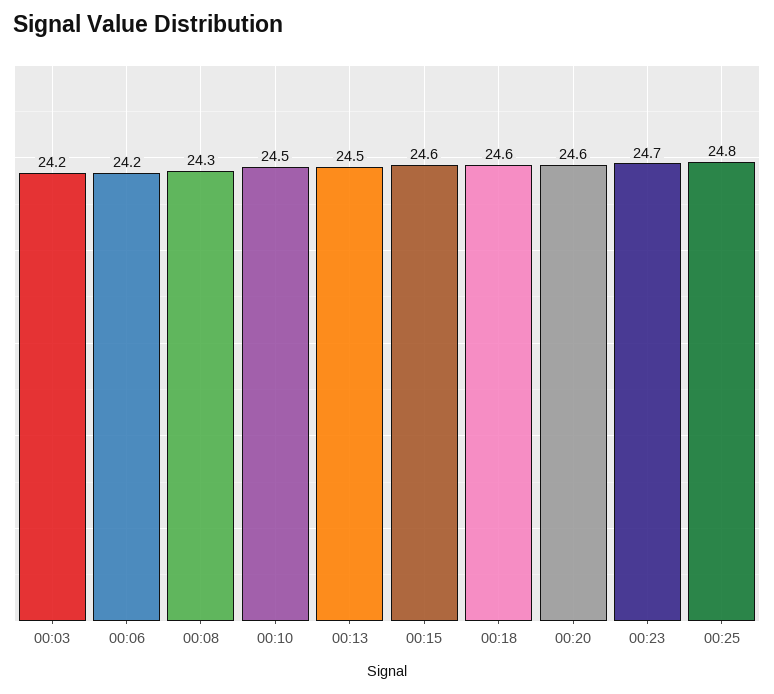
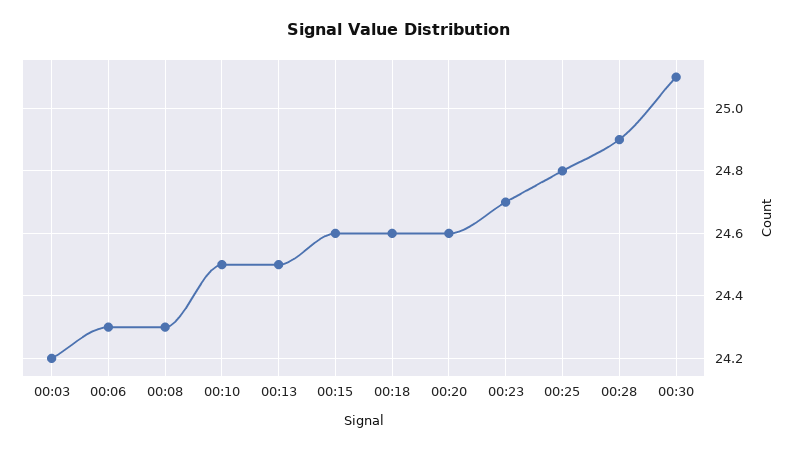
00:06: 24.2 -> 24.3
00:28: none -> 24.9
00:30: none -> 25.1

